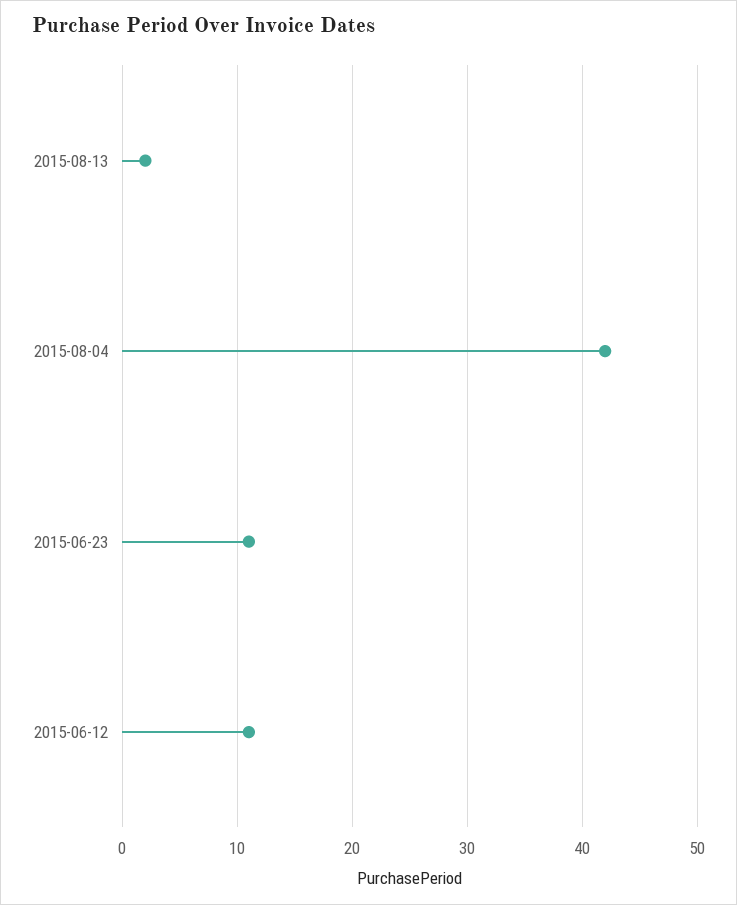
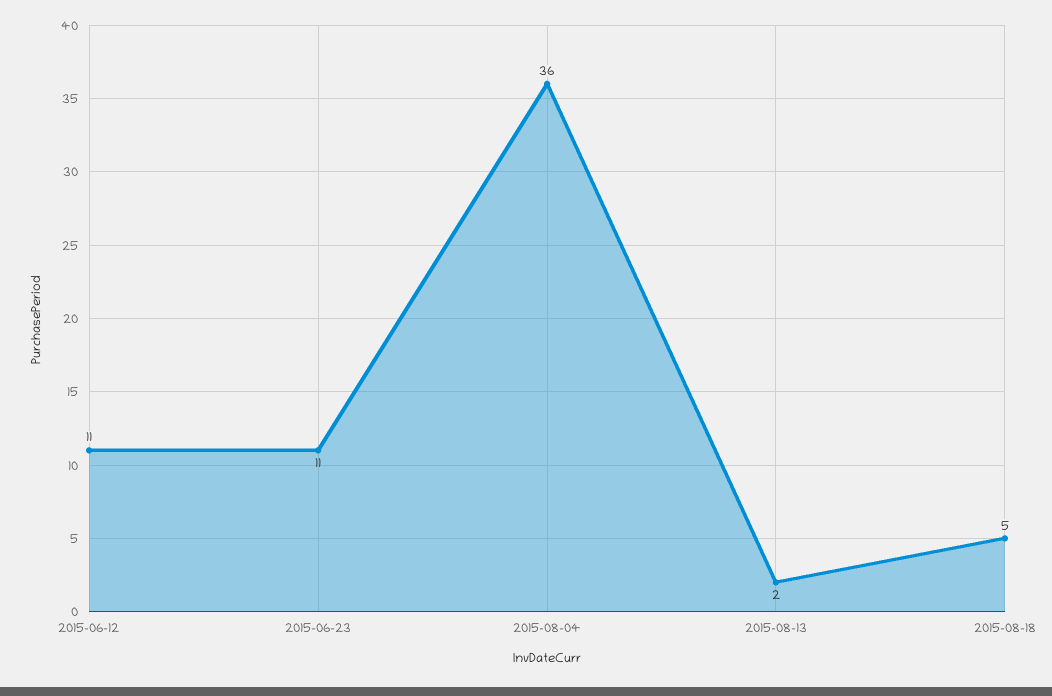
2015-08-04: 42 -> 36
2015-08-18: none -> 5

